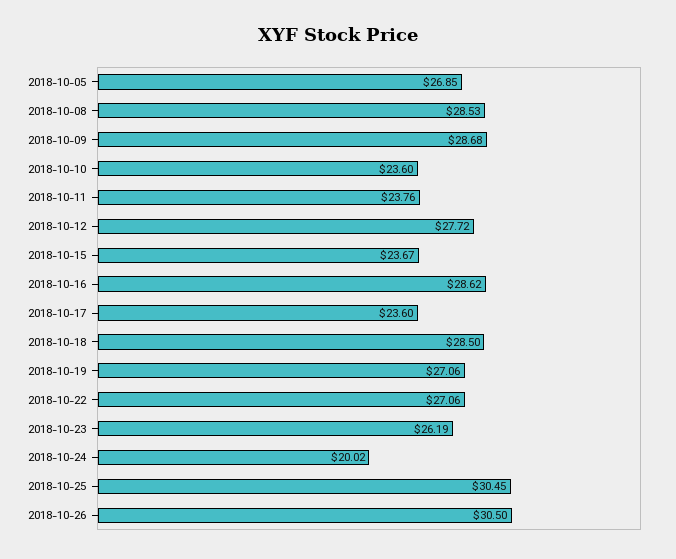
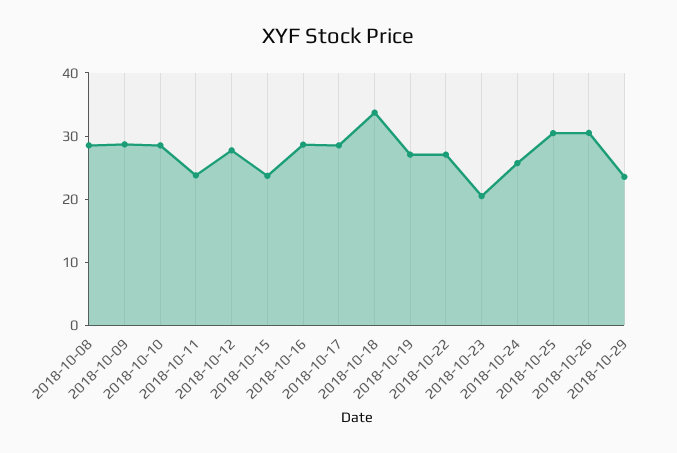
2018-10-05: 26.85 -> none
2018-10-10: 23.6 -> 28
2018-10-17: 23.6 -> 28
2018-10-18: 28.5 -> 34
2018-10-23: 26.19 -> 20
2018-10-24: 20.02 -> 26
2018-10-29: none -> 24

